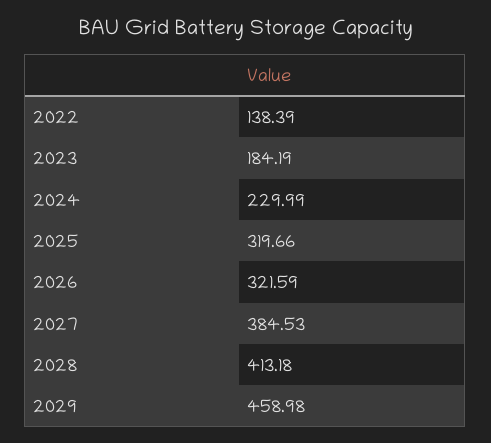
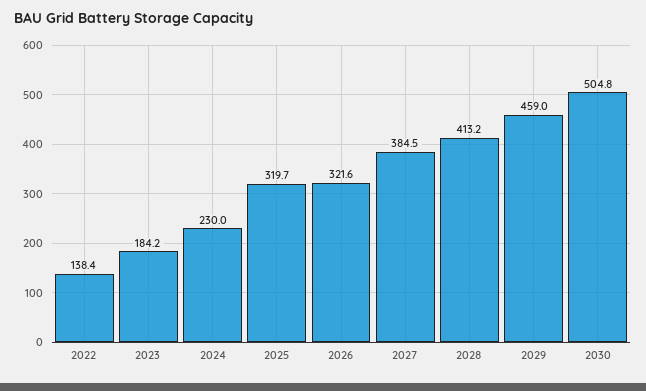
2030: none -> 504.8

